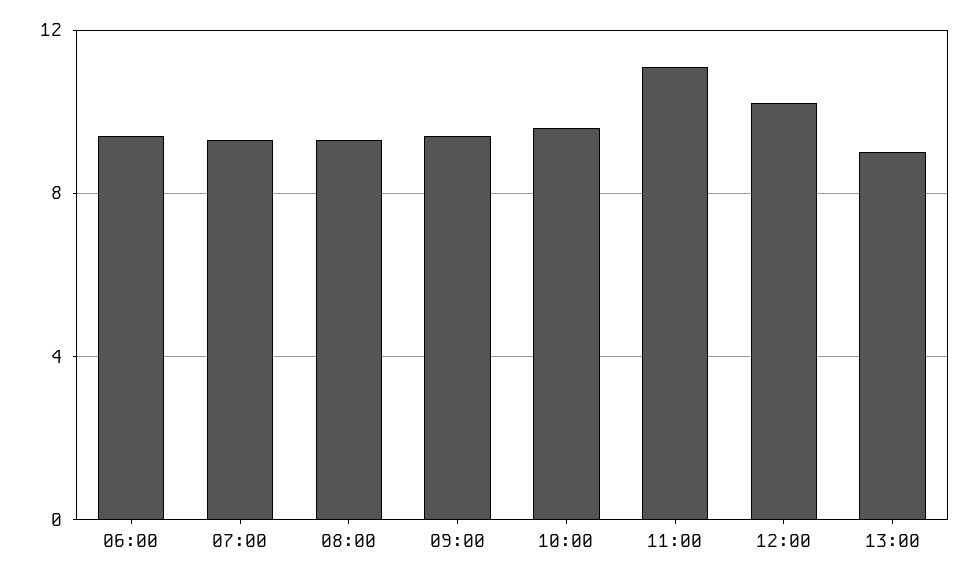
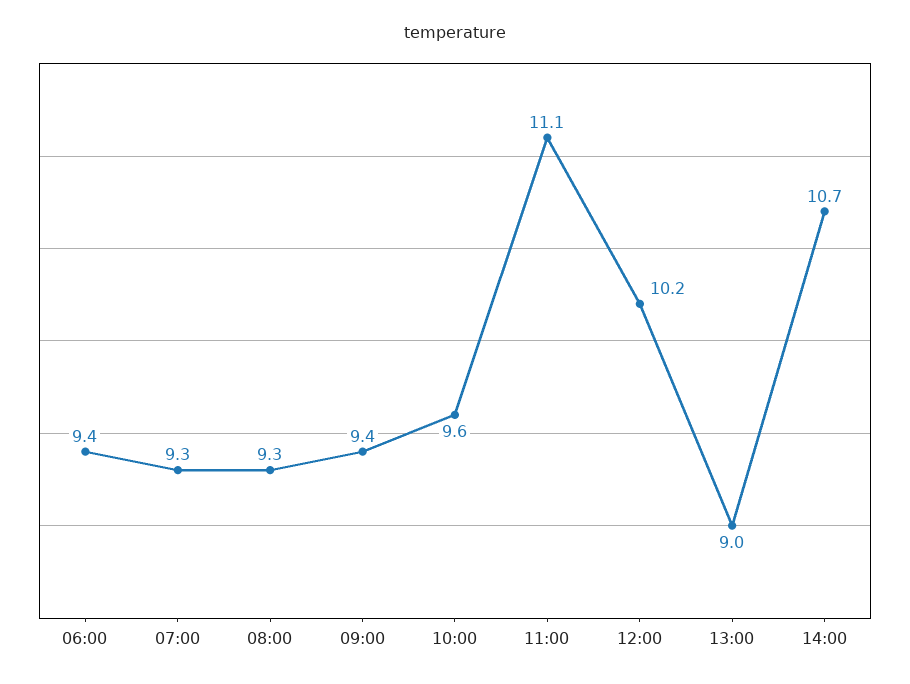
14:00: none -> 10.7

